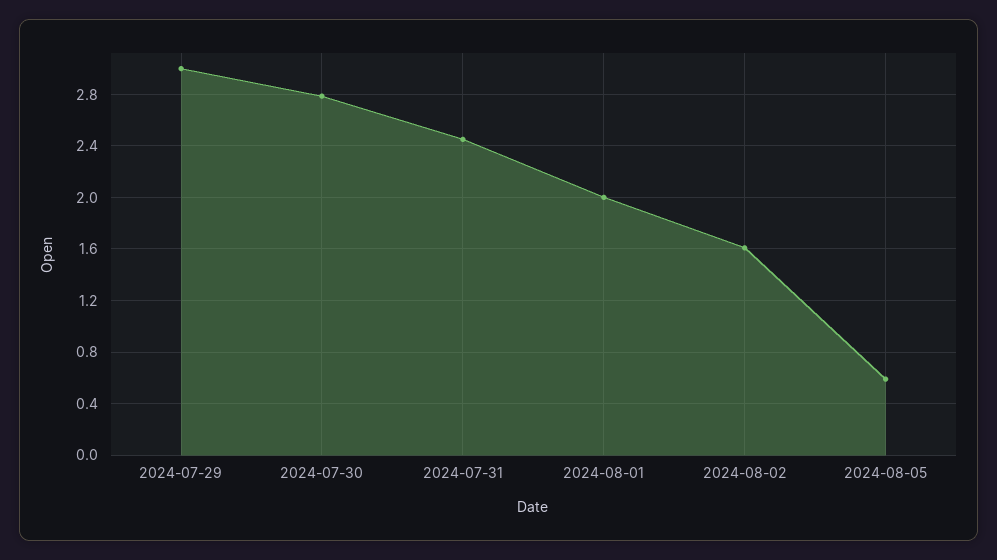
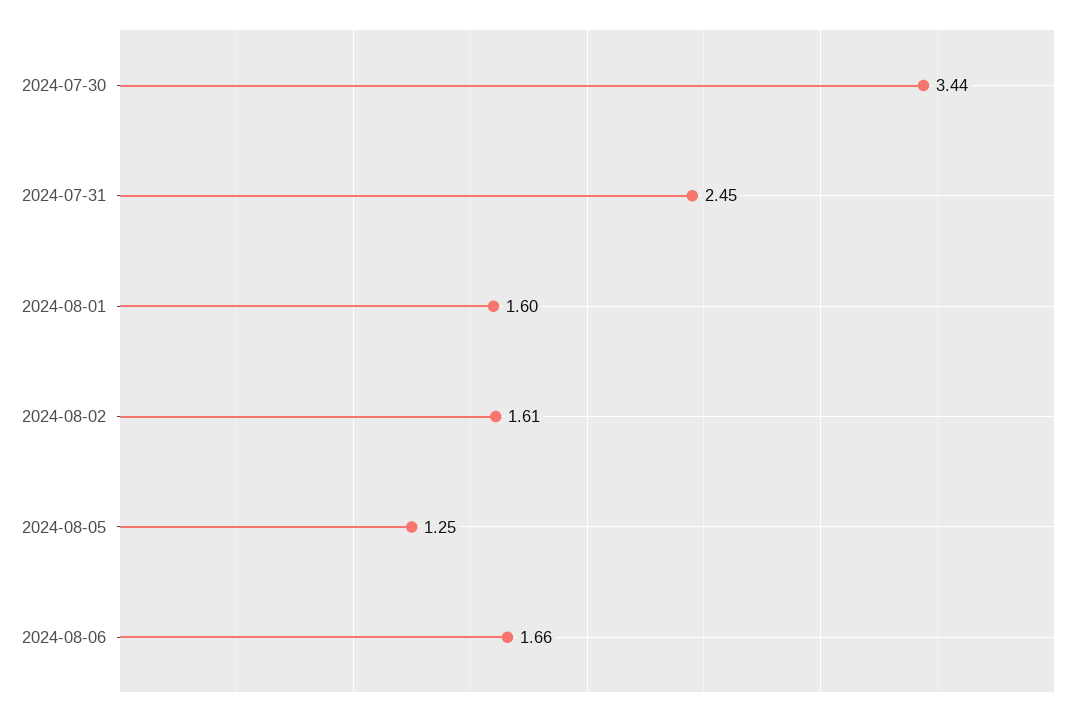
2024-07-29: 3 -> none
2024-07-30: 2.8 -> 3.44
2024-08-01: 2 -> 1.6
2024-08-05: 0.6 -> 1.25
2024-08-06: none -> 1.66

